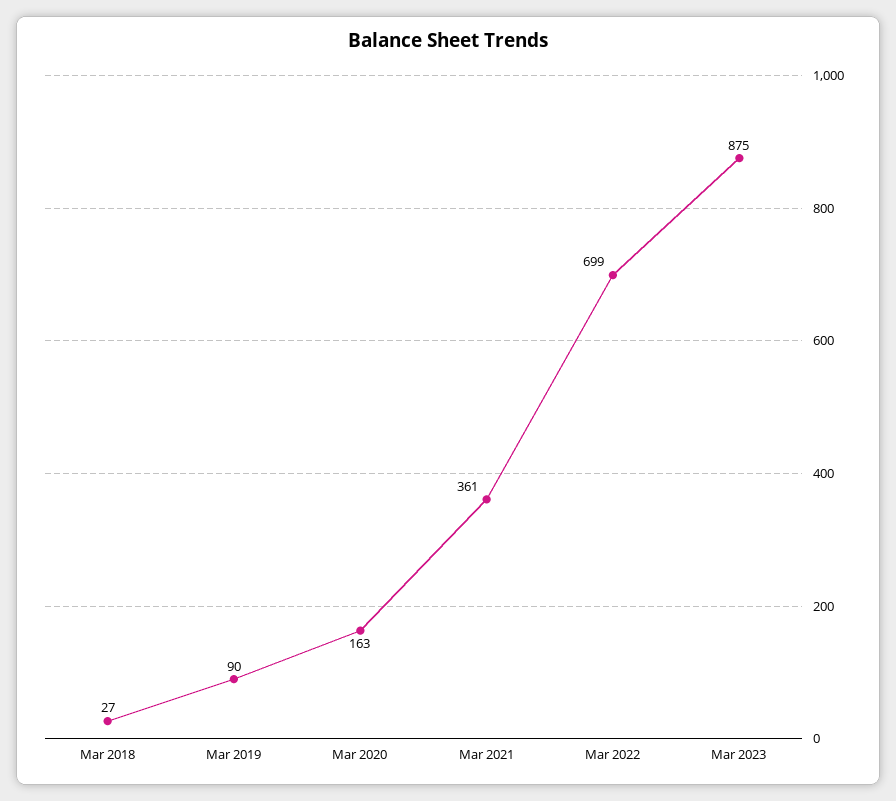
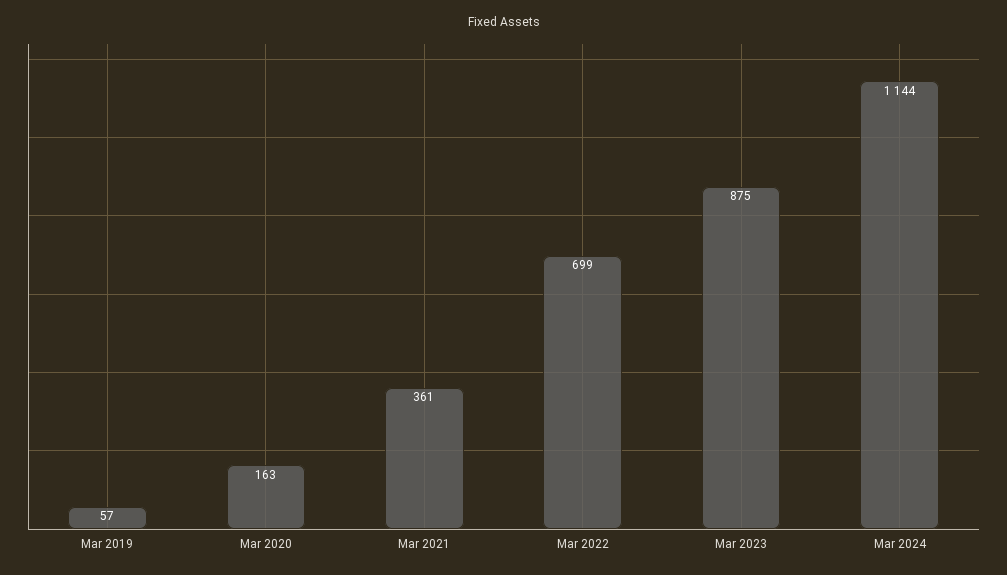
Mar 2018: 27 -> none
Mar 2019: 90 -> 57
Mar 2024: none -> 1144

